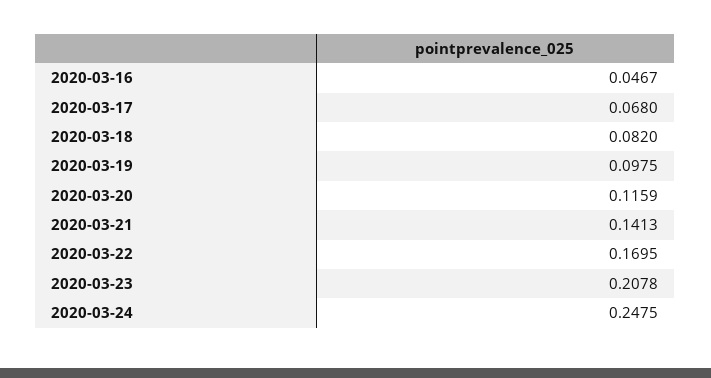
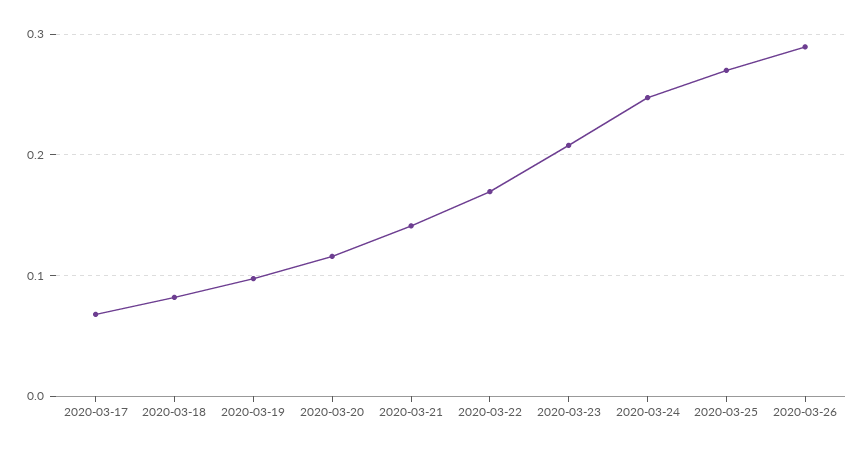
2020-03-16: 0.0467 -> none
2020-03-25: none -> 0.27
2020-03-26: none -> 0.29

